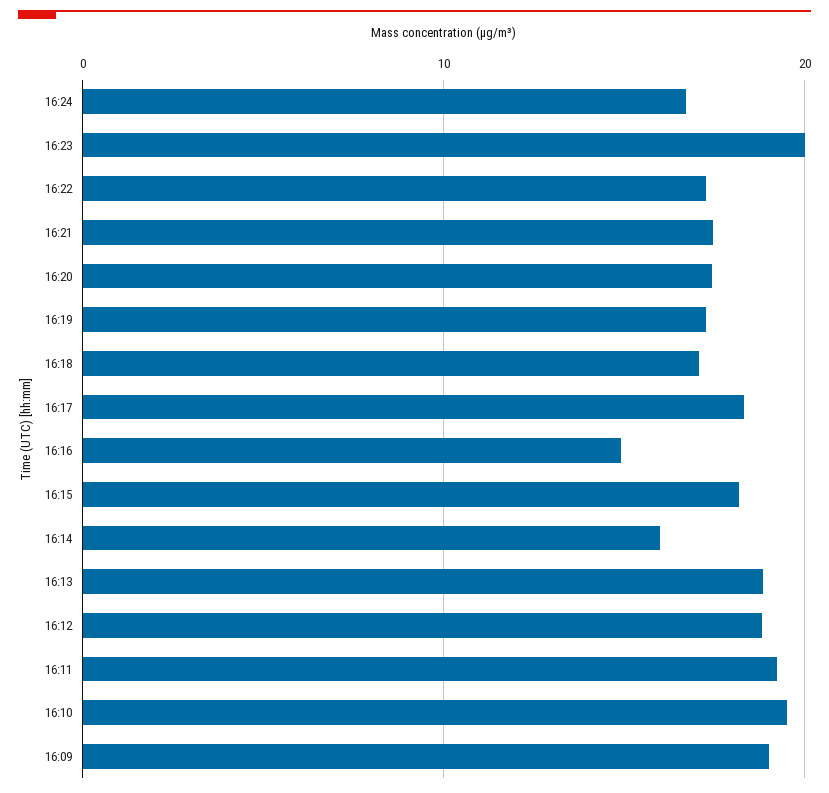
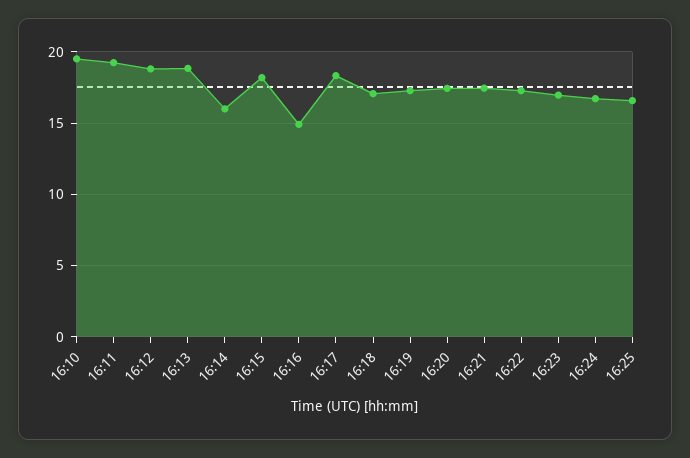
16:23: 20 -> 17
16:09: 19 -> none
16:25: none -> 16.5

